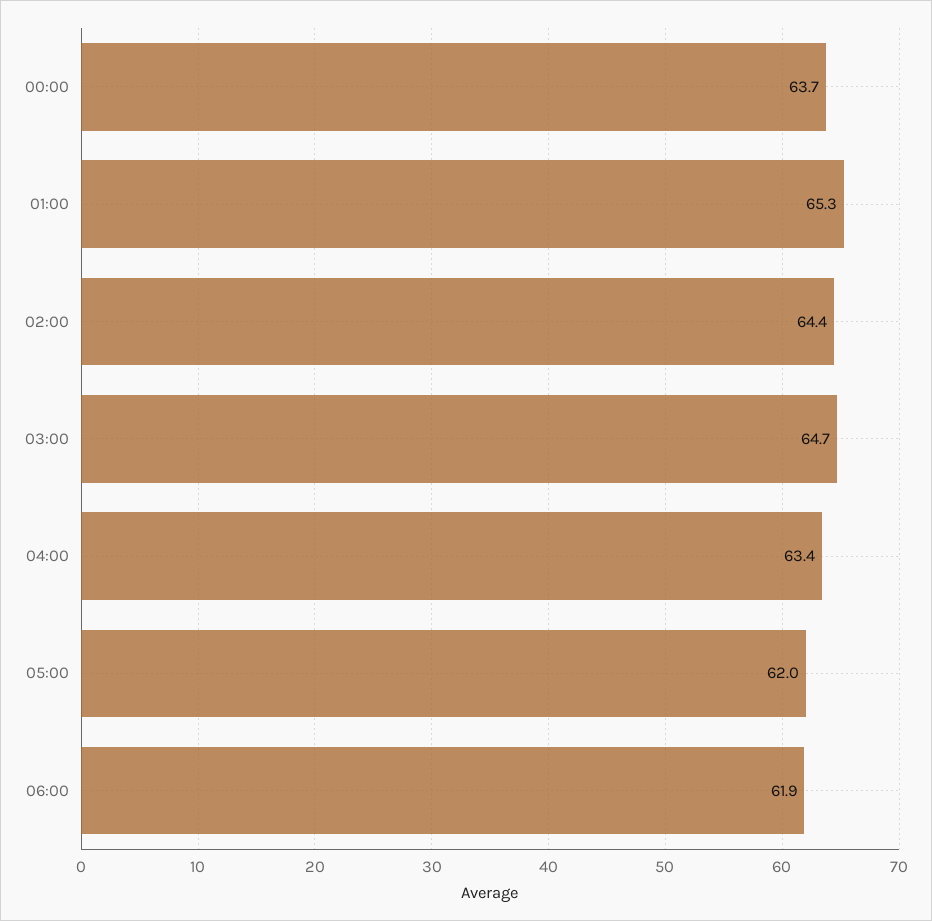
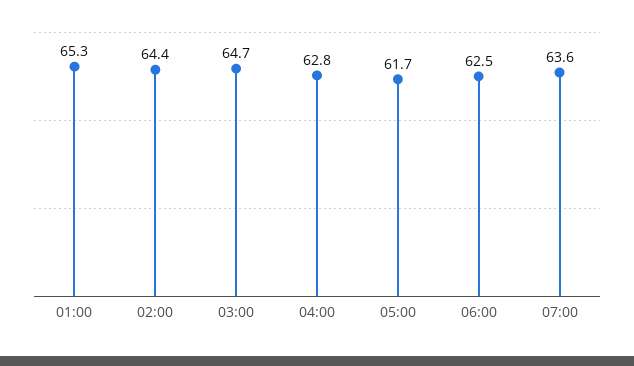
00:00: 63.7 -> none
04:00: 63.4 -> 62.8
05:00: 62 -> 61.7
06:00: 61.9 -> 62.5
07:00: none -> 63.6

